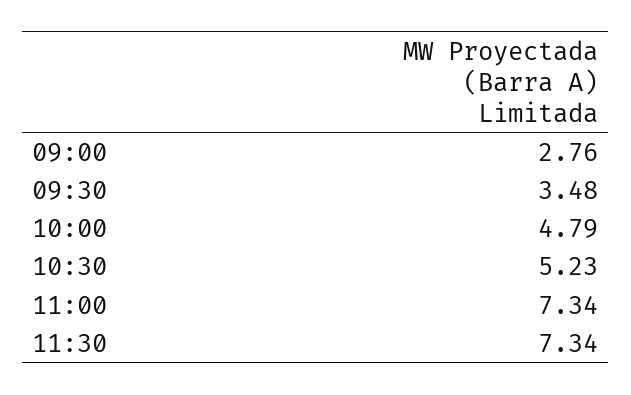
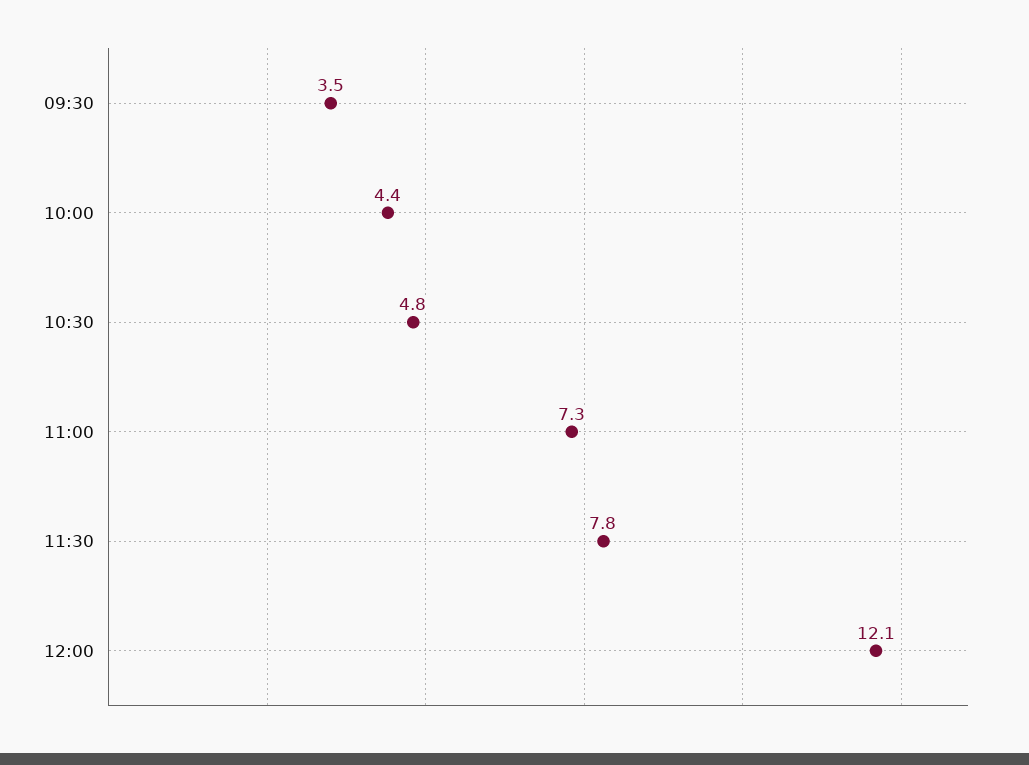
09:00: 2.76 -> none
10:00: 4.79 -> 4.4
10:30: 5.23 -> 4.8
11:30: 7.34 -> 7.8
12:00: none -> 12.1

